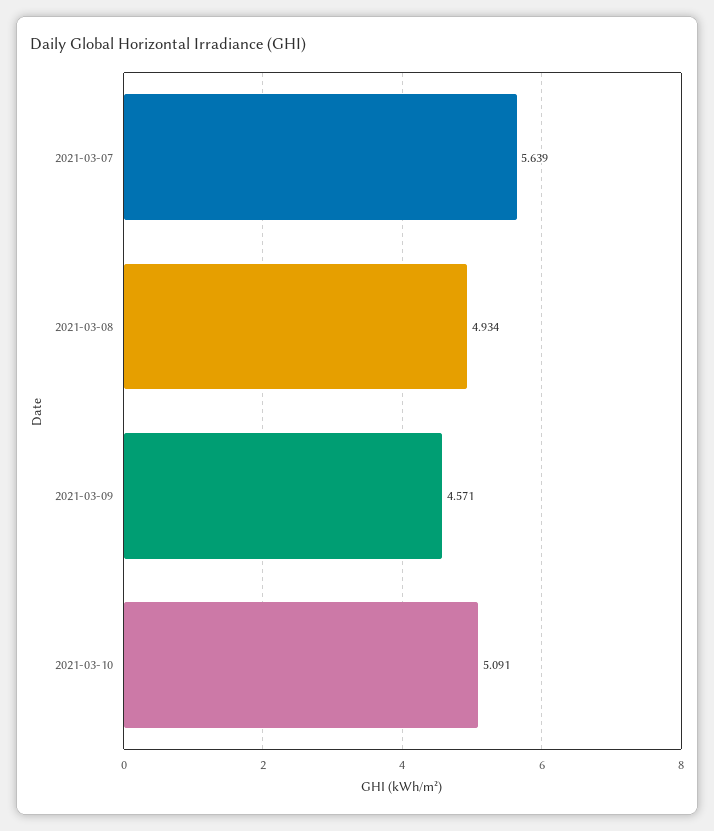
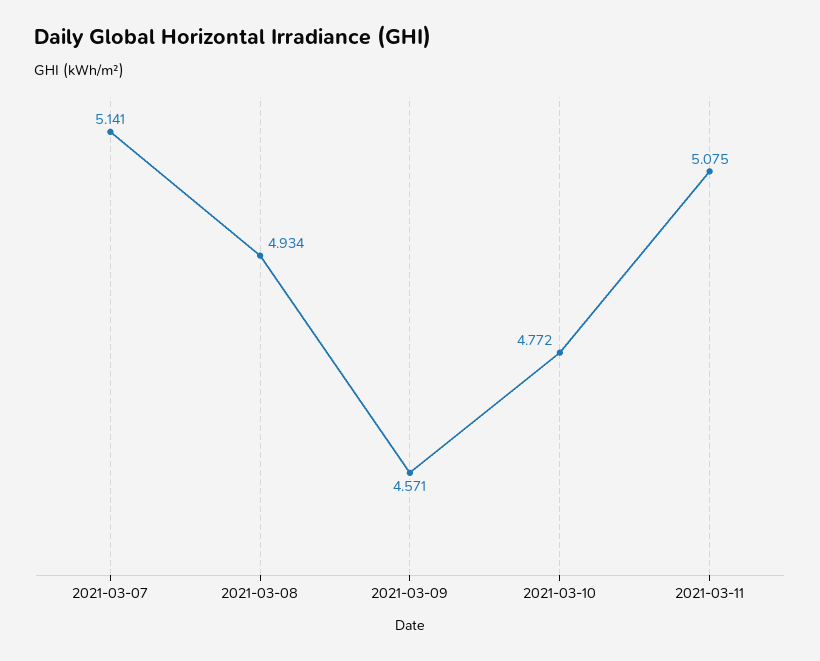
2021-03-07: 5.639 -> 5.141
2021-03-10: 5.091 -> 4.772
2021-03-11: none -> 5.075

